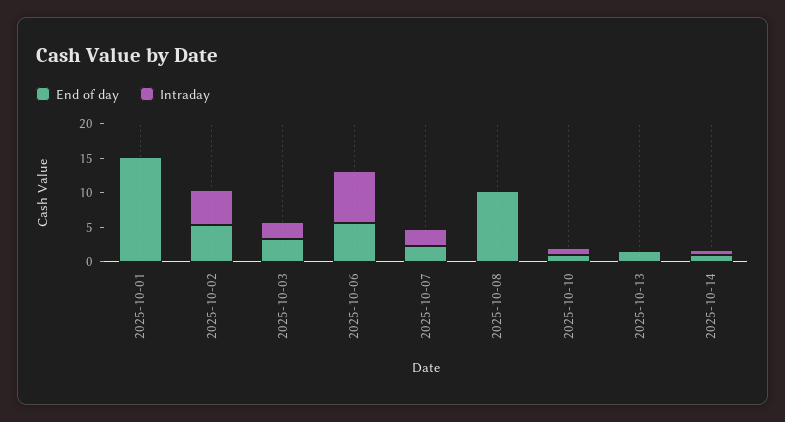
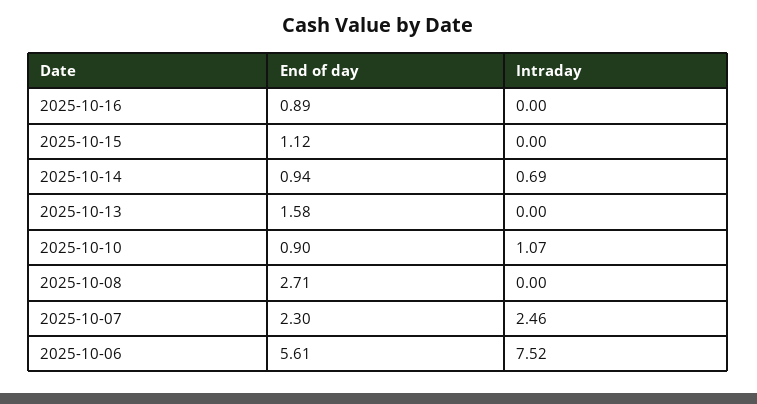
End of day, 2025-10-01: 15 -> none
Intraday, 2025-10-01: 0 -> none
End of day, 2025-10-02: 5 -> none
Intraday, 2025-10-02: 5 -> none
End of day, 2025-10-03: 2.5 -> none
Intraday, 2025-10-03: 2.5 -> none
End of day, 2025-10-08: 10 -> 2.71
End of day, 2025-10-16: none -> 0.89
Intraday, 2025-10-16: none -> 0
End of day, 2025-10-15: none -> 1.12
Intraday, 2025-10-15: none -> 0

